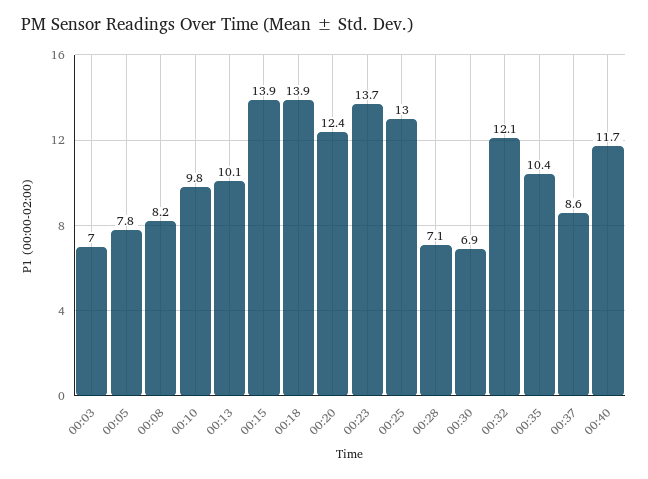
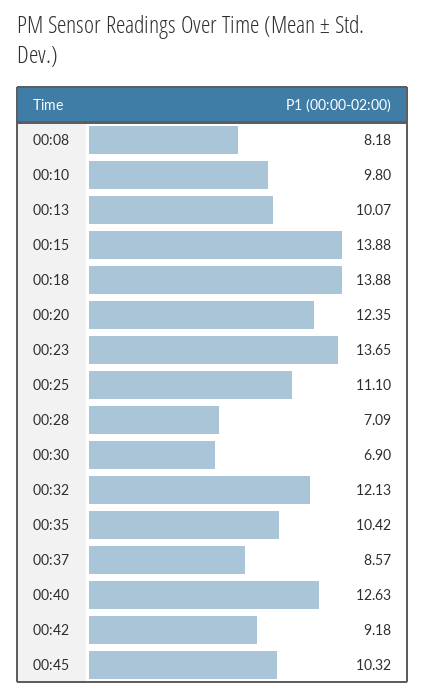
00:03: 7 -> none
00:05: 7.8 -> none
00:25: 13 -> 11.1
00:40: 11.7 -> 12.63
00:42: none -> 9.18
00:45: none -> 10.32

